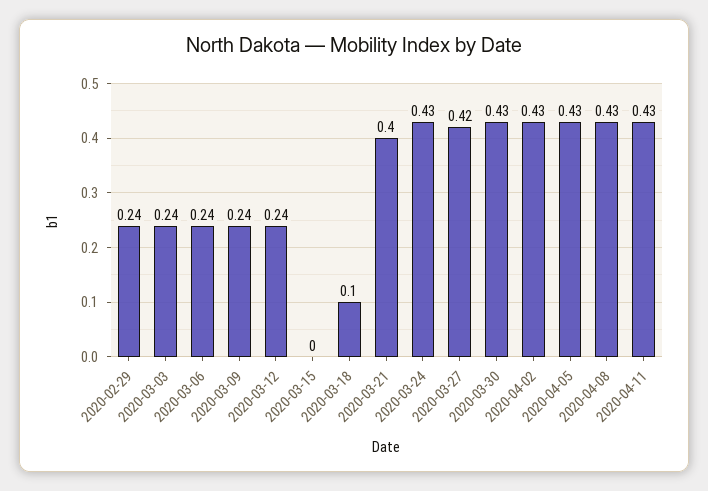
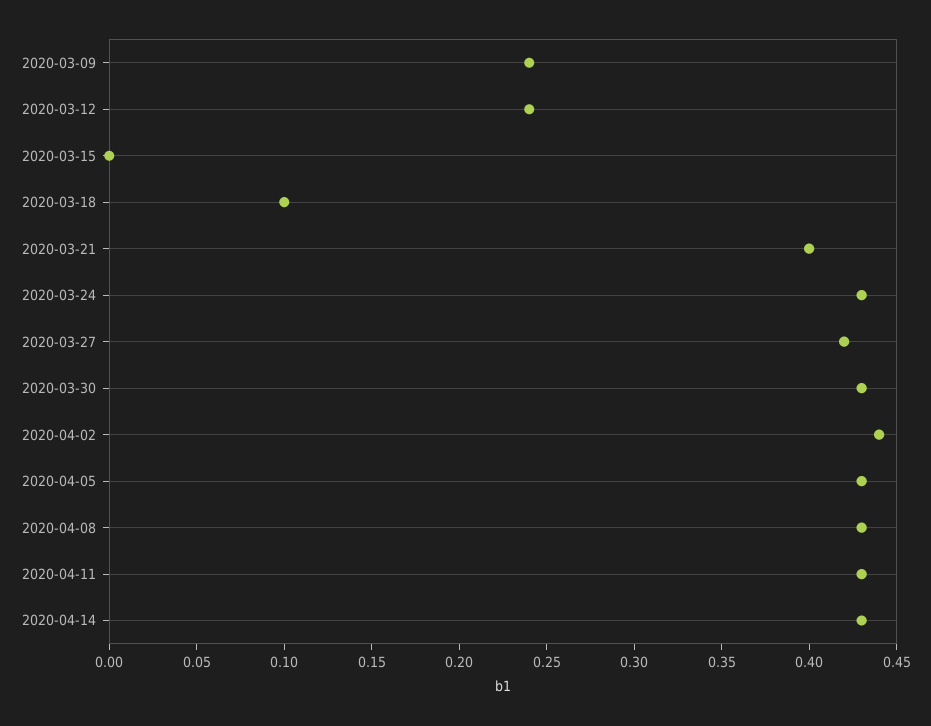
2020-02-29: 0.24 -> none
2020-03-03: 0.24 -> none
2020-03-06: 0.24 -> none
2020-04-02: 0.43 -> 0.44
2020-04-14: none -> 0.43

